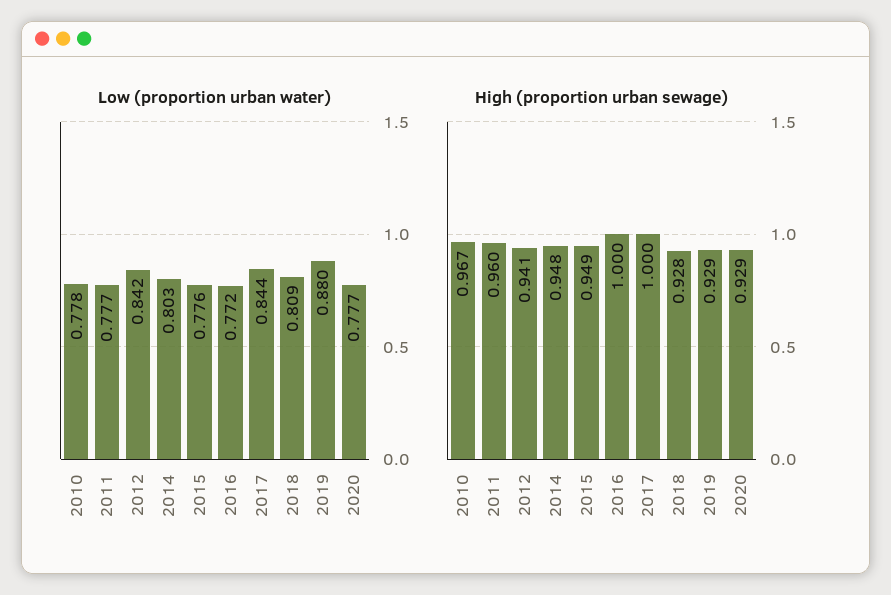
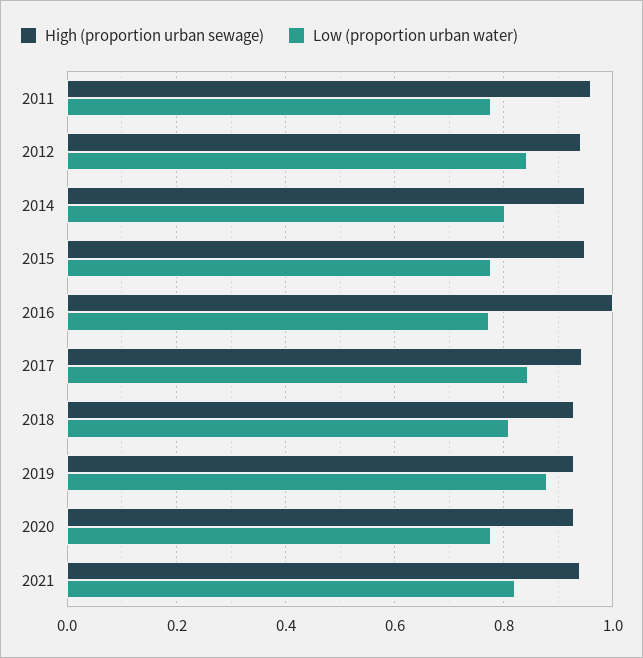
Low (proportion urban water), 2010: 0.778 -> none
High (proportion urban sewage), 2010: 0.967 -> none
High (proportion urban sewage), 2017: 1 -> 0.94
High (proportion urban sewage), 2021: none -> 0.94
Low (proportion urban water), 2021: none -> 0.82

